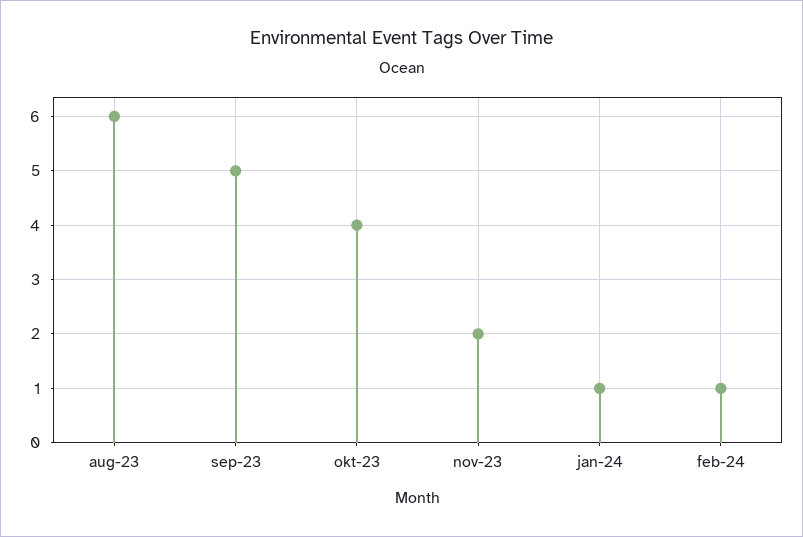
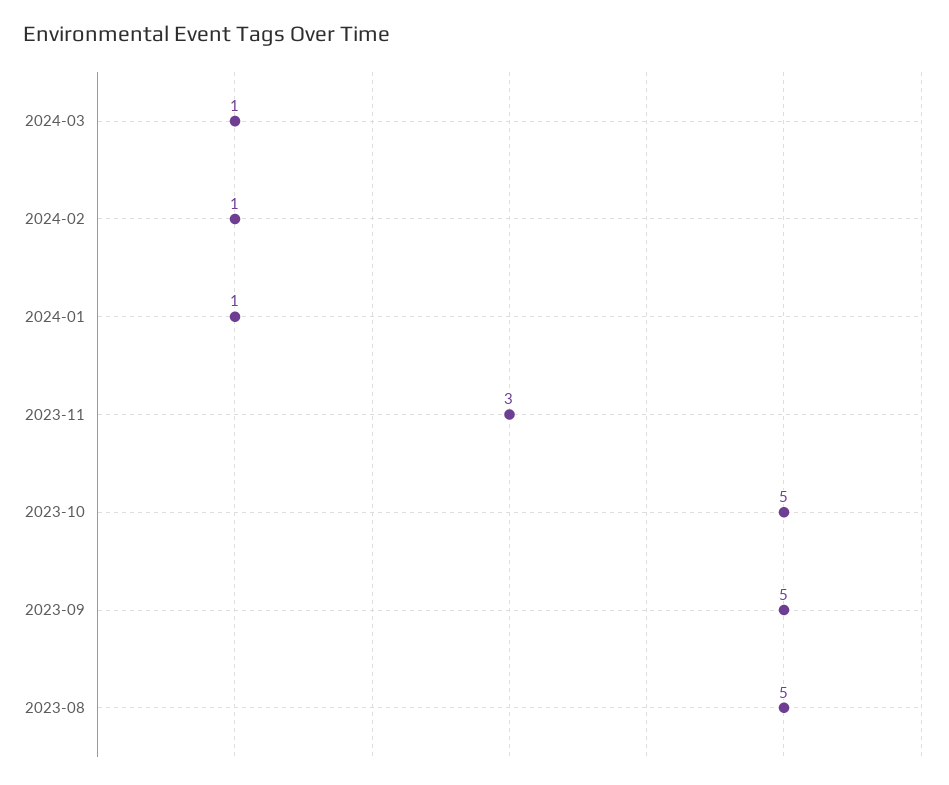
aug-23: 6 -> 5
okt-23: 4 -> 5
nov-23: 2 -> 3
2024-03: none -> 1

